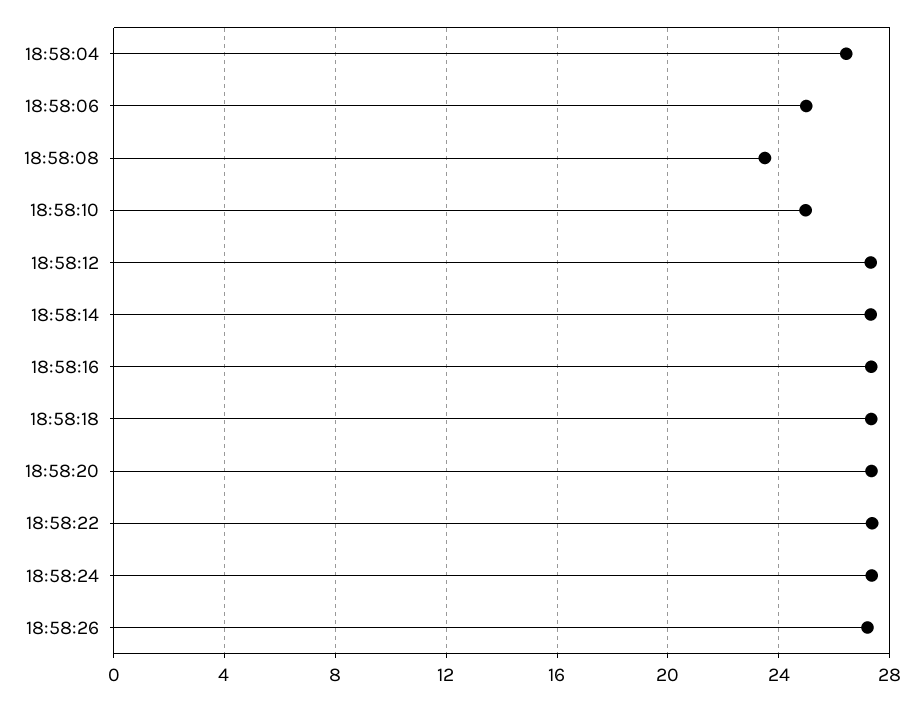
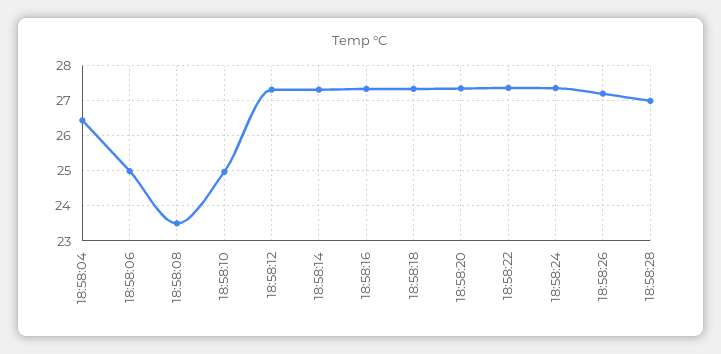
18:58:28: none -> 27

